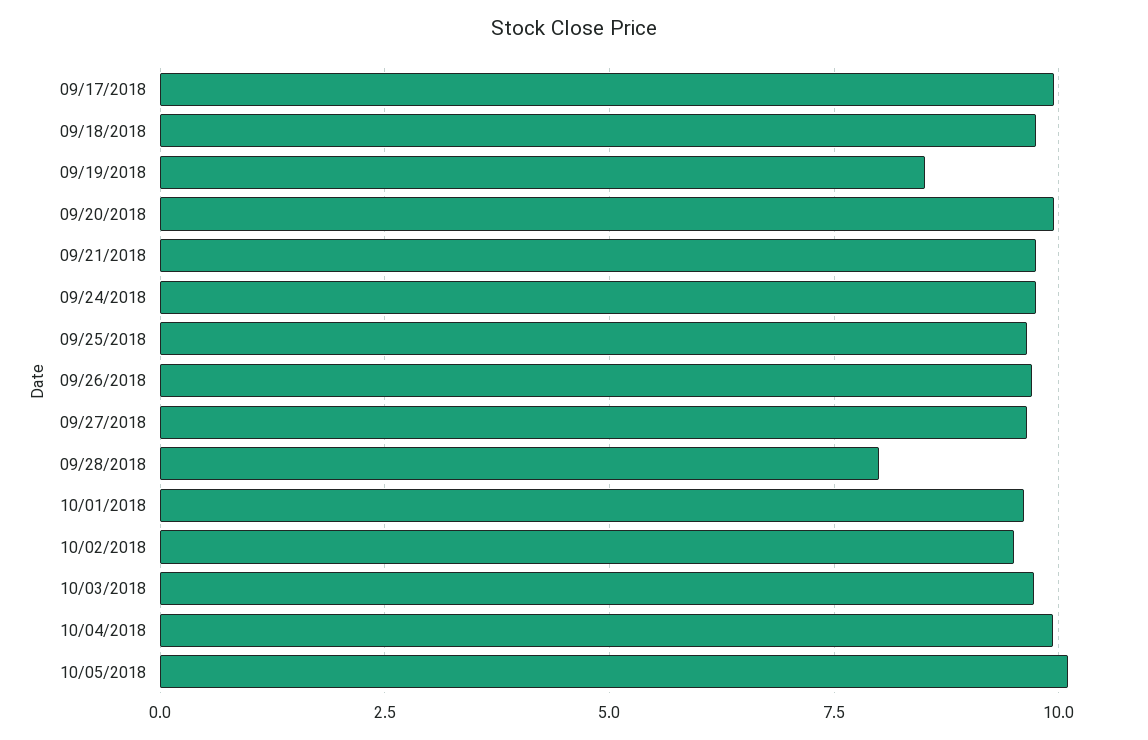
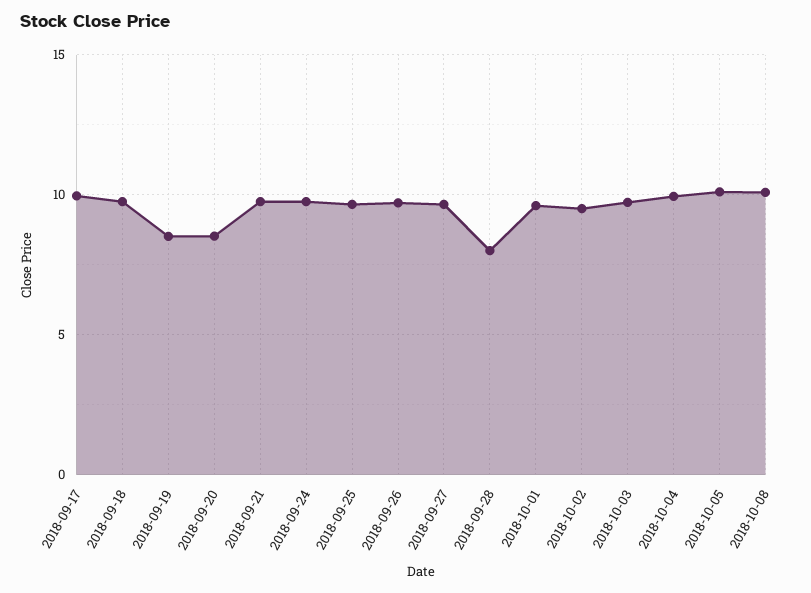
09/20/2018: 10 -> 8.5
2018-10-08: none -> 10

